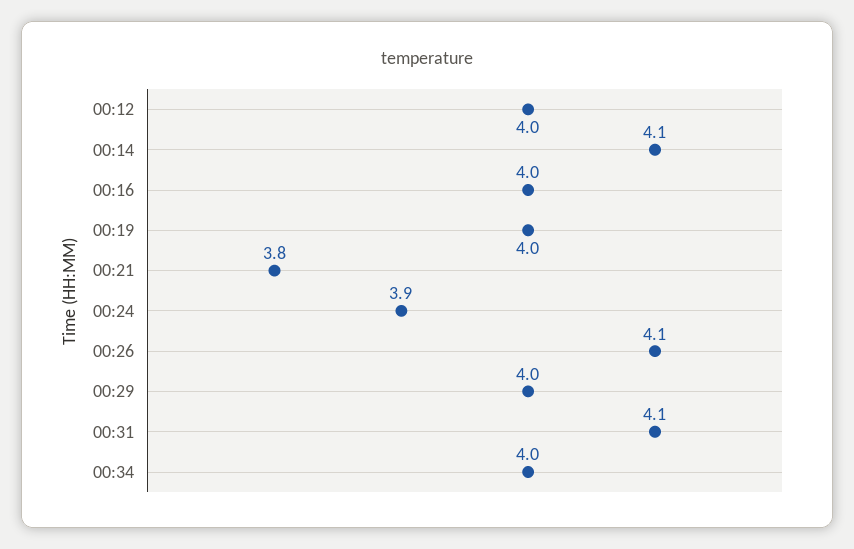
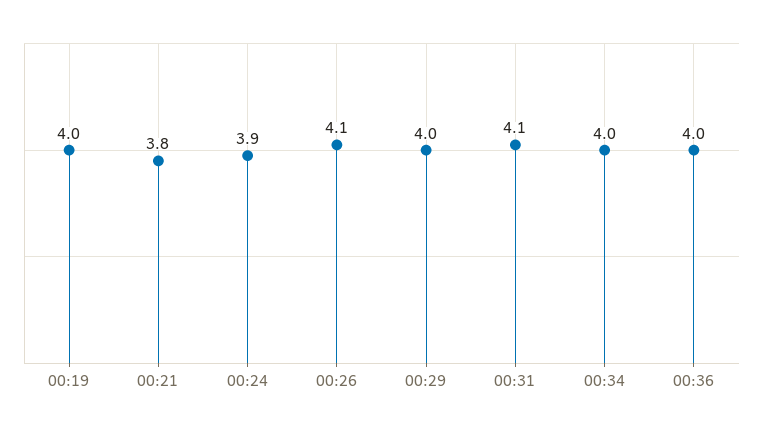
00:12: 4 -> none
00:14: 4.1 -> none
00:16: 4 -> none
00:36: none -> 4

